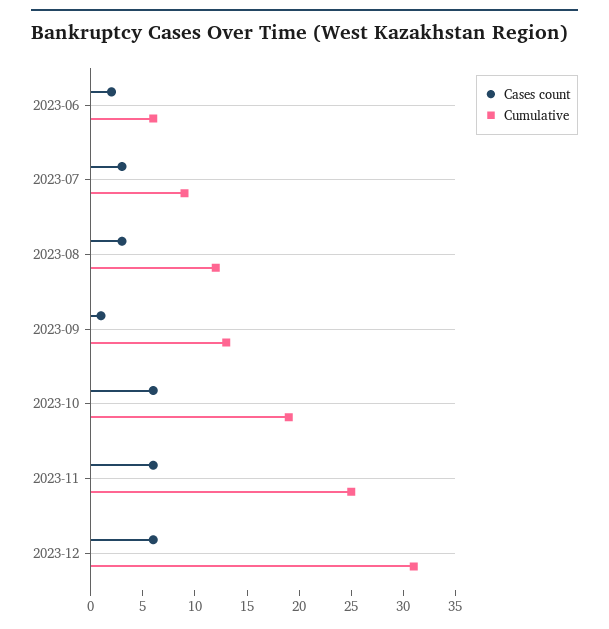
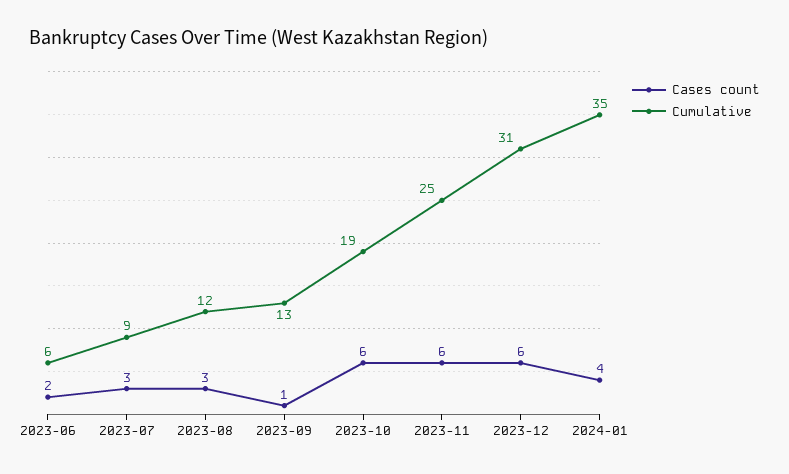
Cases count, 2024-01: none -> 4
Cumulative, 2024-01: none -> 35

